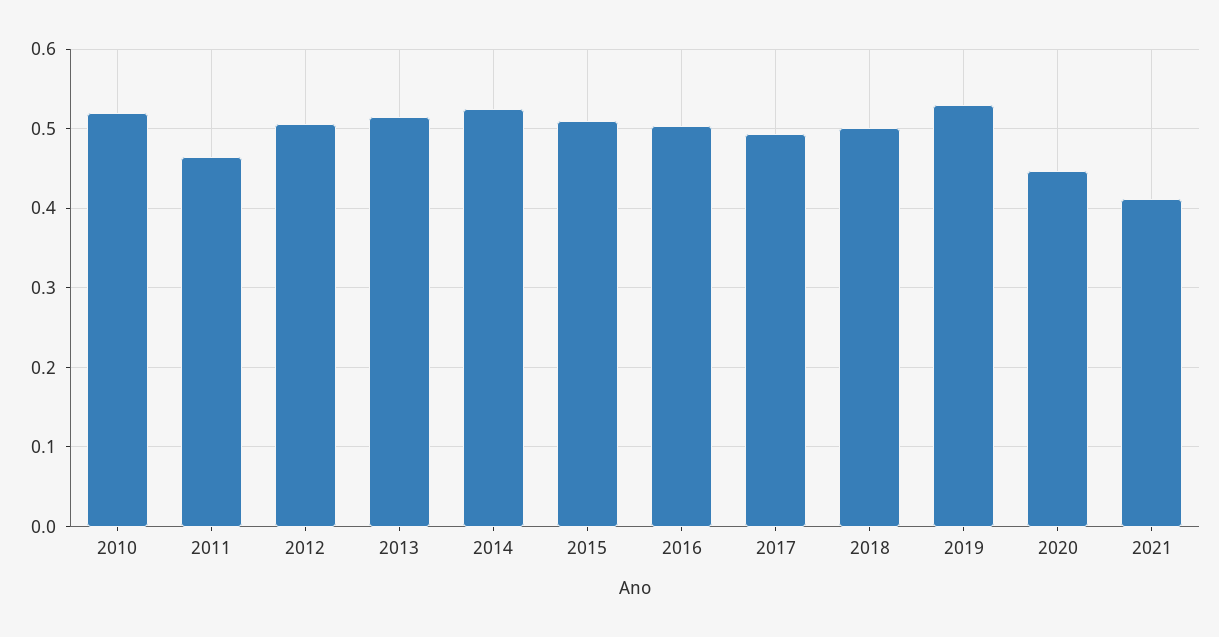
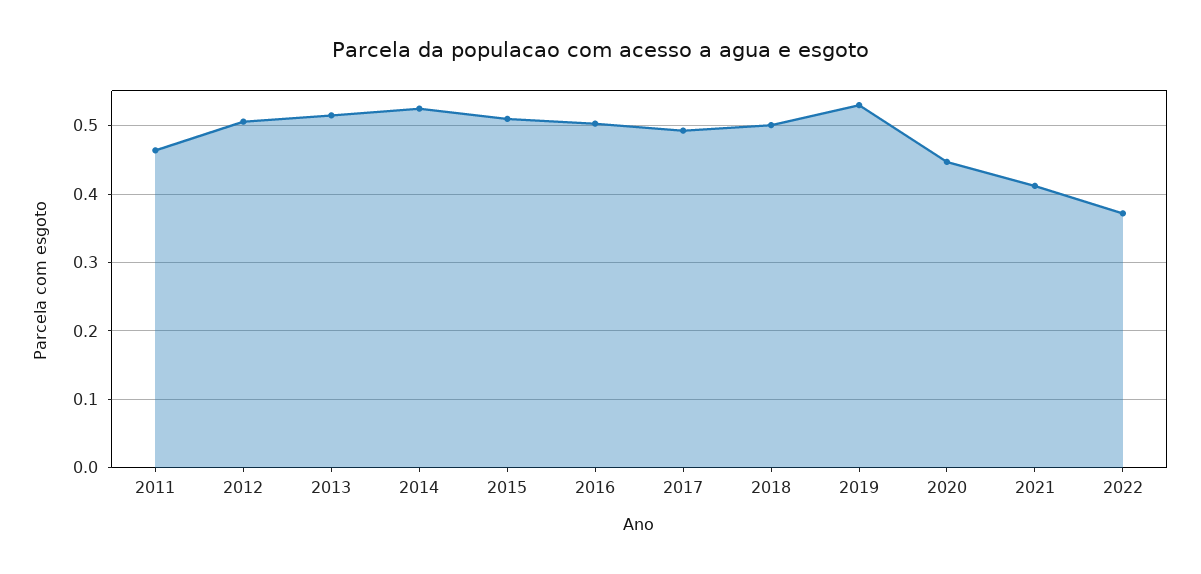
2010: 0.52 -> none
2022: none -> 0.37

